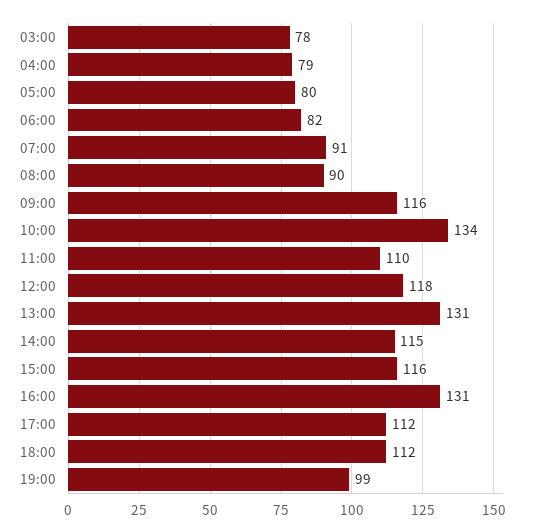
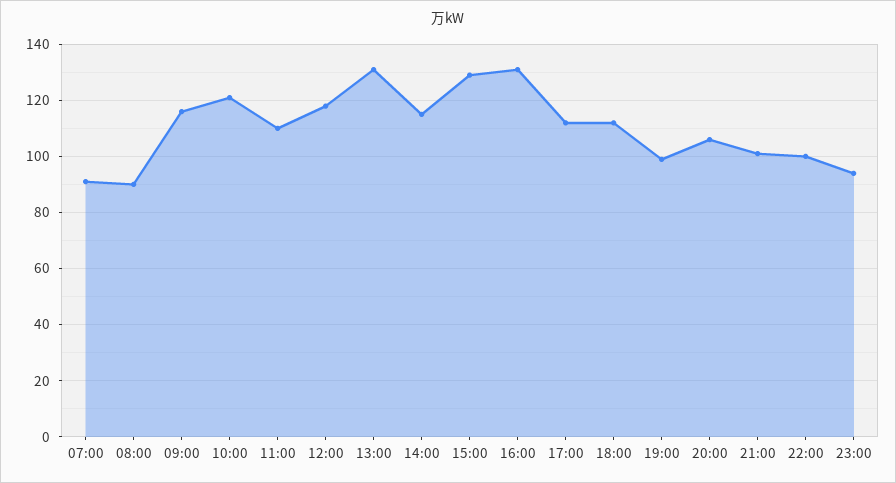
03:00: 78 -> none
04:00: 79 -> none
05:00: 80 -> none
06:00: 82 -> none
10:00: 134 -> 120
15:00: 116 -> 130
20:00: none -> 105
21:00: none -> 100
22:00: none -> 100
23:00: none -> 95

